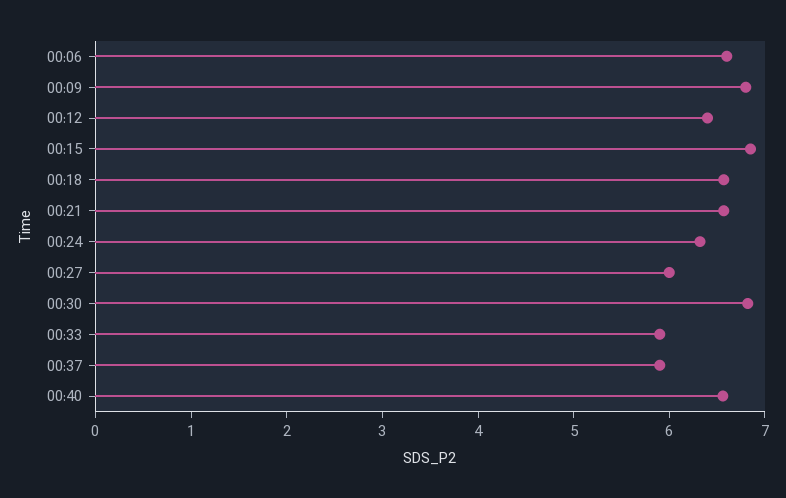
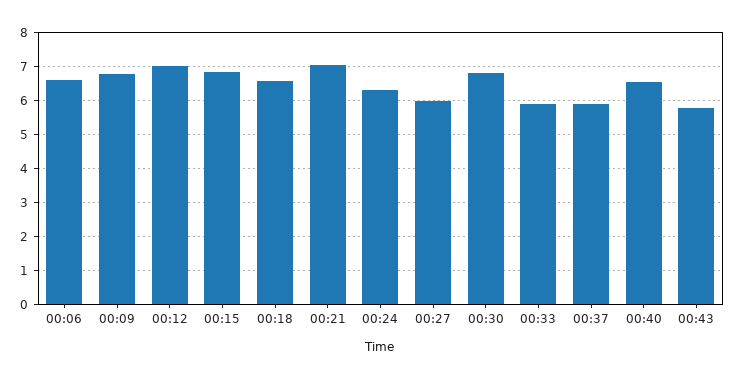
00:12: 6.4 -> 7
00:21: 6.6 -> 7
00:43: none -> 5.8

